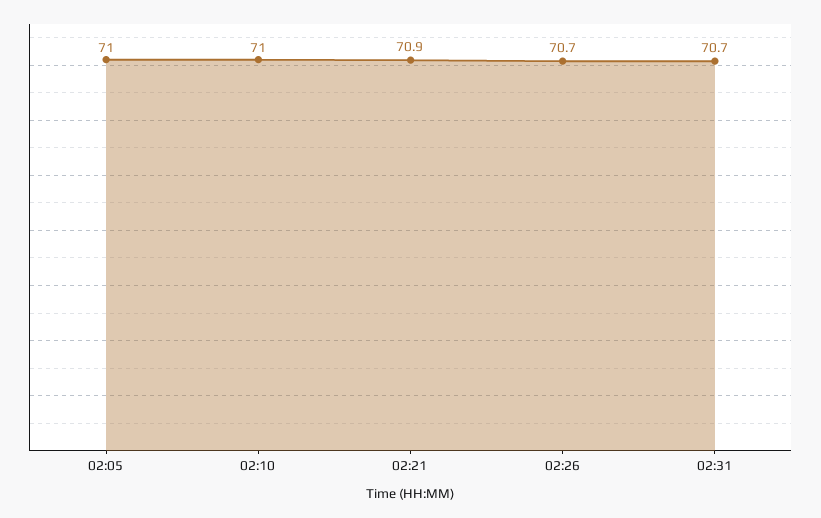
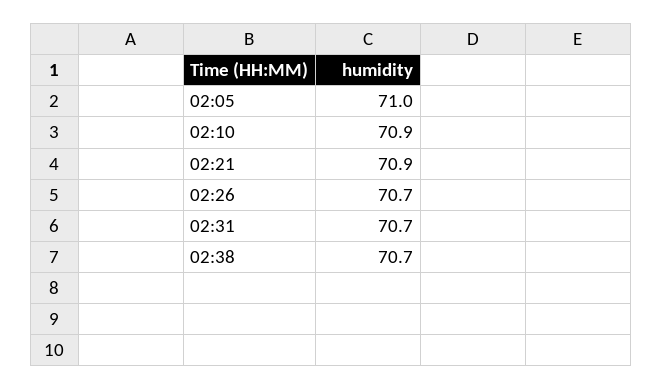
02:10: 71 -> 70.9
02:38: none -> 70.7

